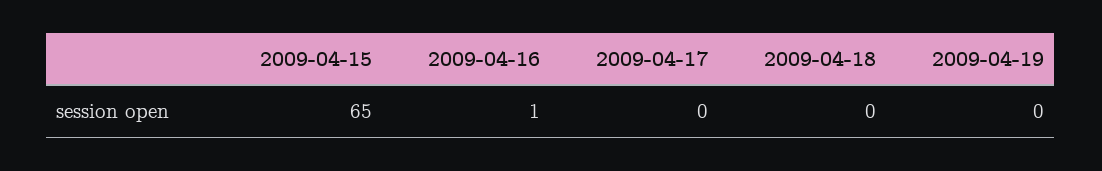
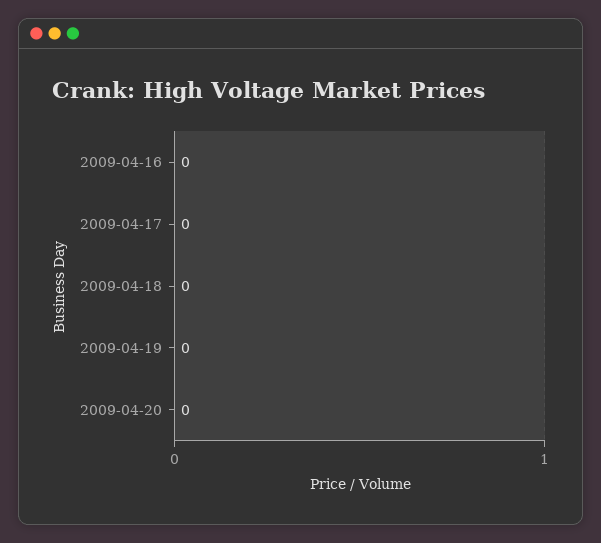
2009-04-15: 65 -> none
2009-04-16: 1 -> 0
2009-04-20: none -> 0

